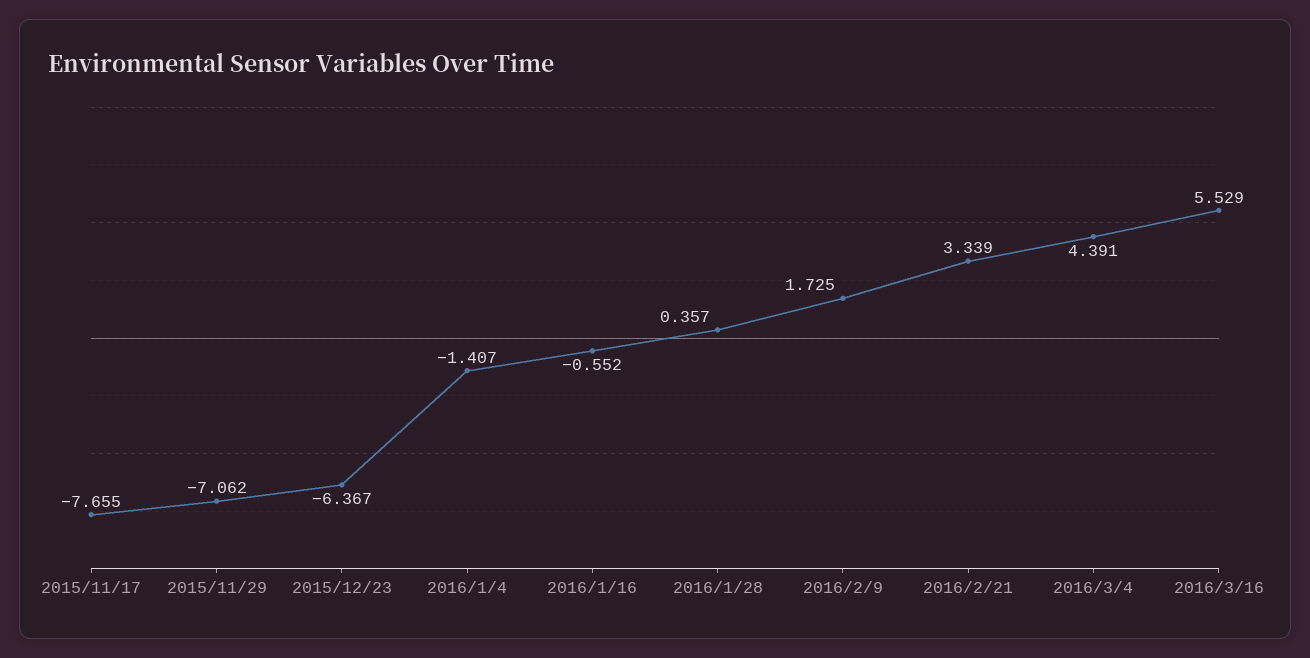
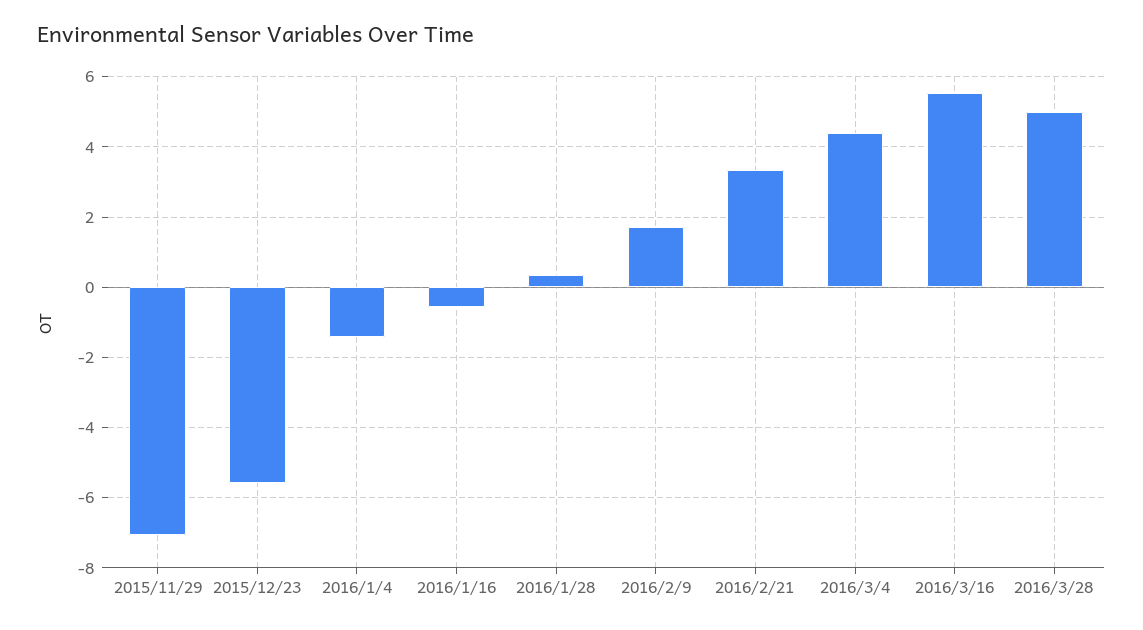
2015/11/17: -7.655 -> none
2015/12/23: -6.367 -> -5.6
2016/3/28: none -> 5

